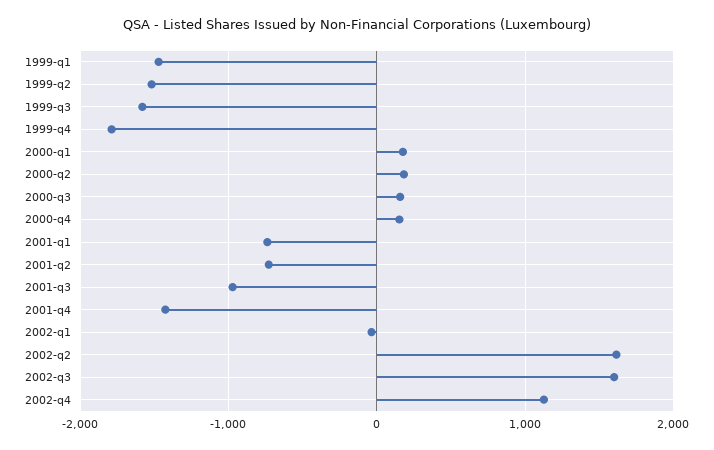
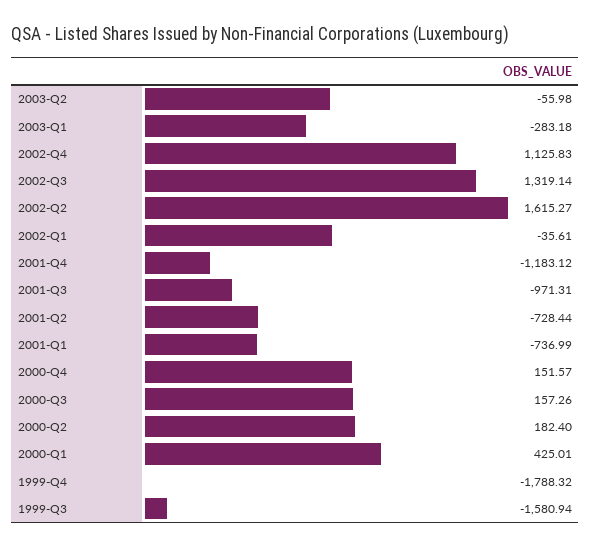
1999-q1: -1500 -> none
1999-q2: -1500 -> none
2000-q1: 200 -> 425.01
2001-q4: -1400 -> -1183.12
2002-q3: 1600 -> 1319.14
2003-Q2: none -> -55.98
2003-Q1: none -> -283.18

